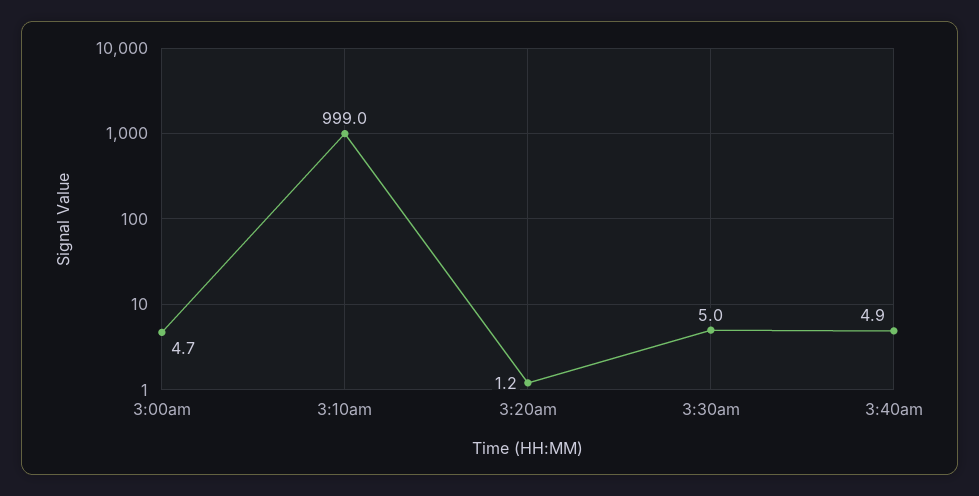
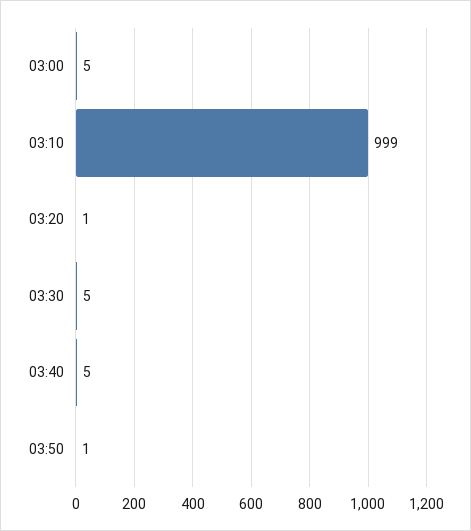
03:50: none -> 1

